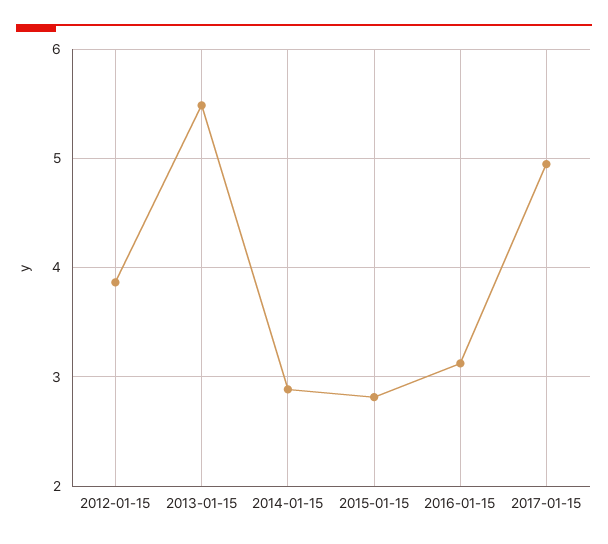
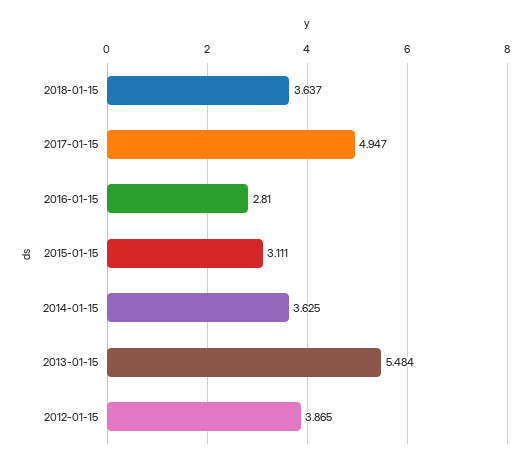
2014-01-15: 2.9 -> 3.625
2015-01-15: 2.8 -> 3.111
2016-01-15: 3.1 -> 2.81
2018-01-15: none -> 3.637

